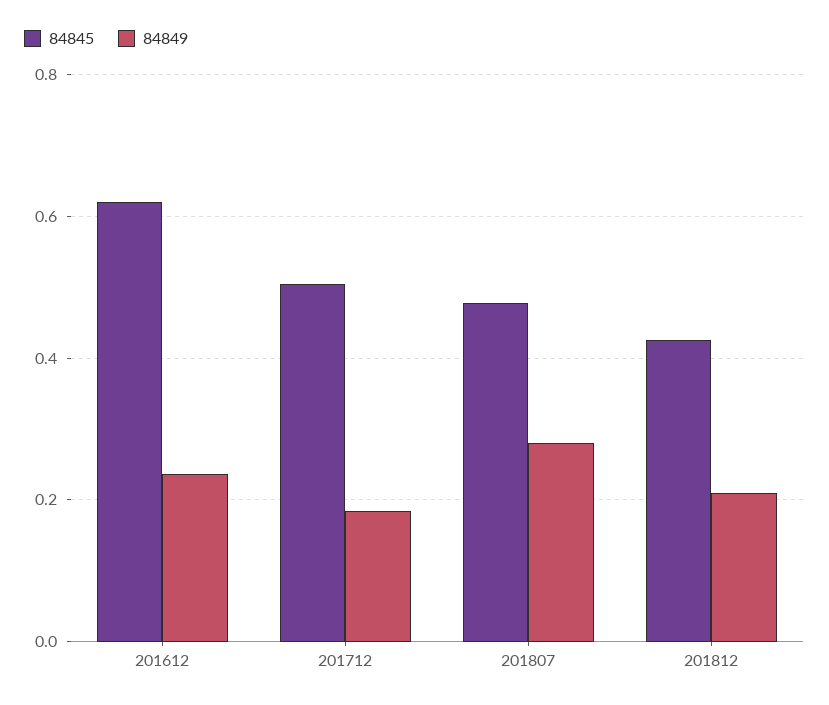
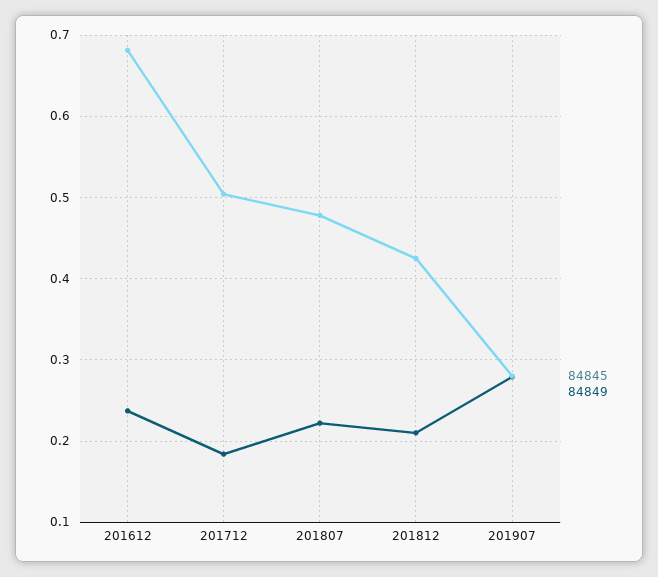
84845, 201612: 0.62 -> 0.68
84849, 201807: 0.28 -> 0.22
84845, 201907: none -> 0.28
84849, 201907: none -> 0.28

